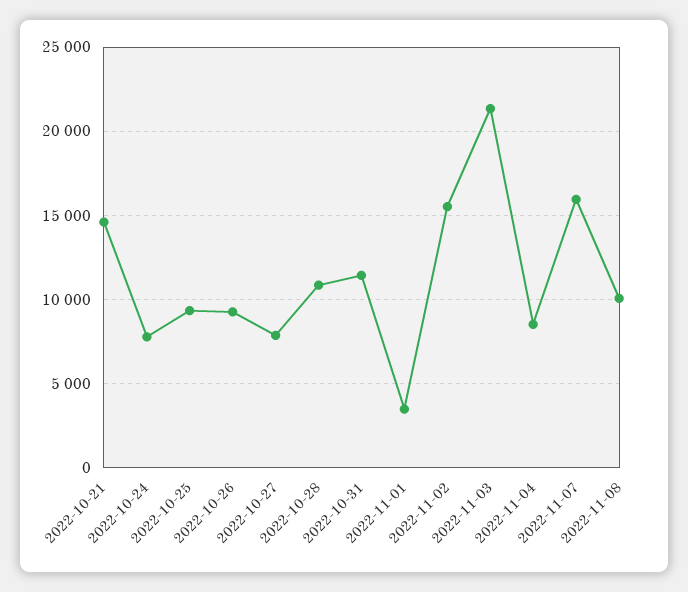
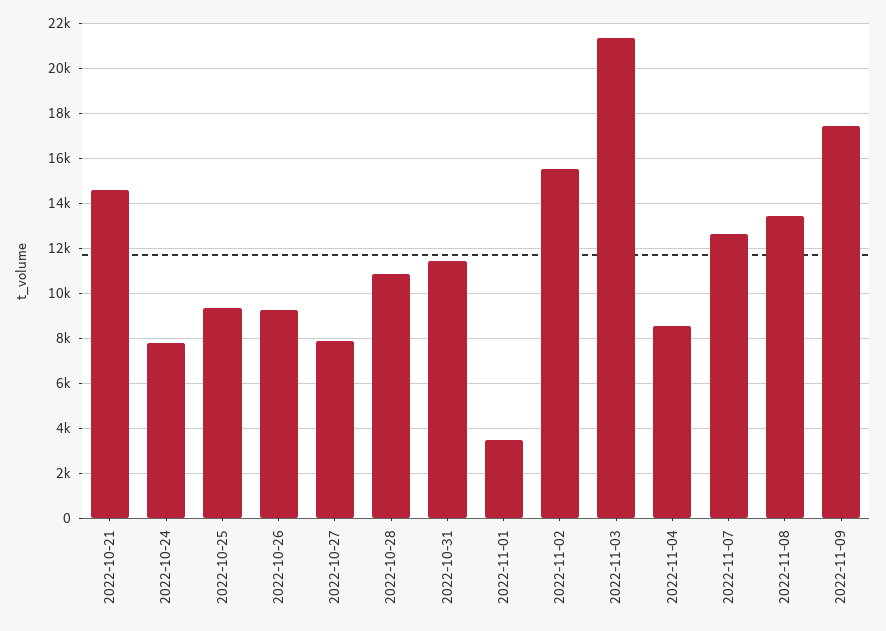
2022-11-07: 16000 -> 12500
2022-11-08: 10000 -> 13500
2022-11-09: none -> 17500

